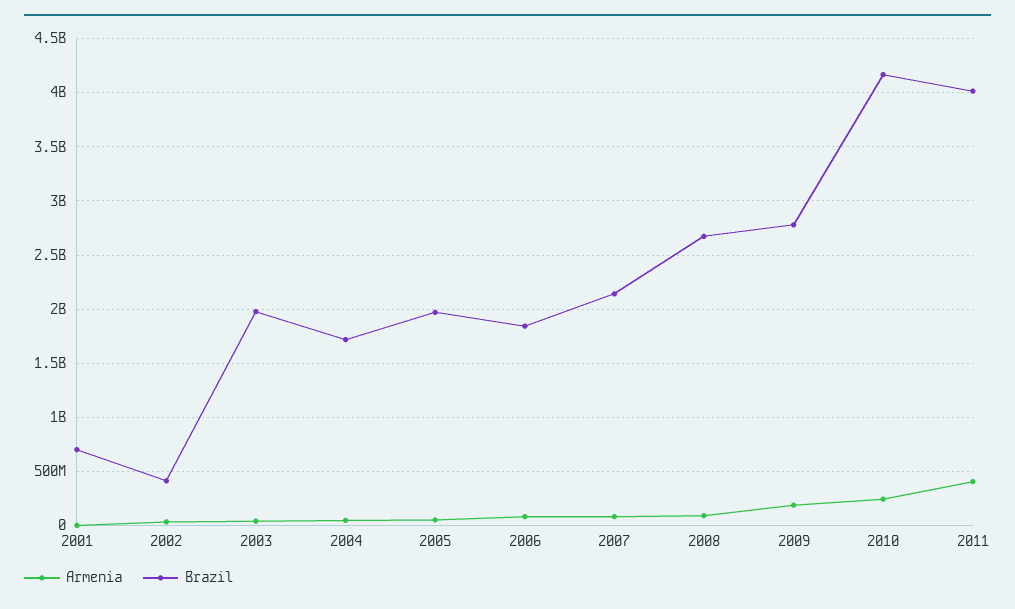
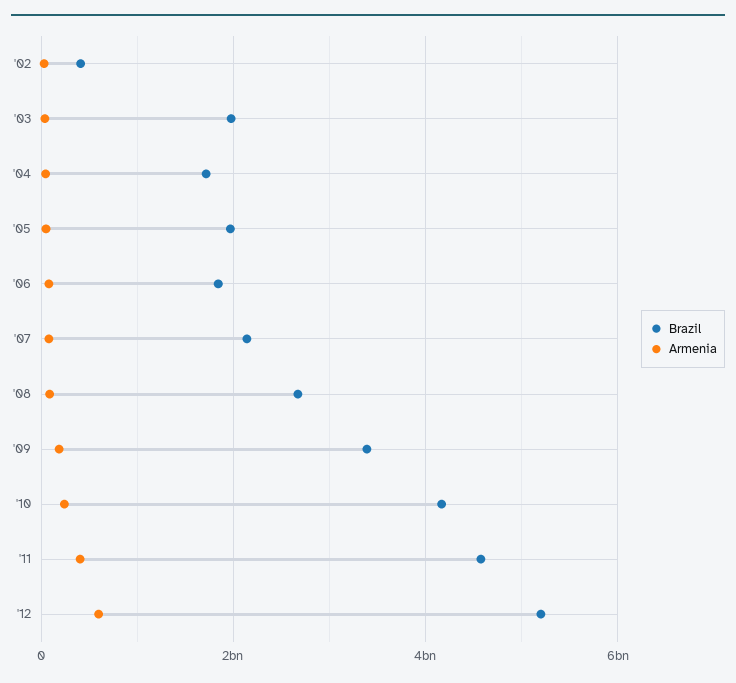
Armenia, 2001: 0 -> none
Brazil, 2001: 700000000 -> none
Brazil, 2009: 2800000000 -> 3400000000
Brazil, 2011: 4000000000 -> 4600000000
Brazil, '12: none -> 5200000000
Armenia, '12: none -> 600000000

